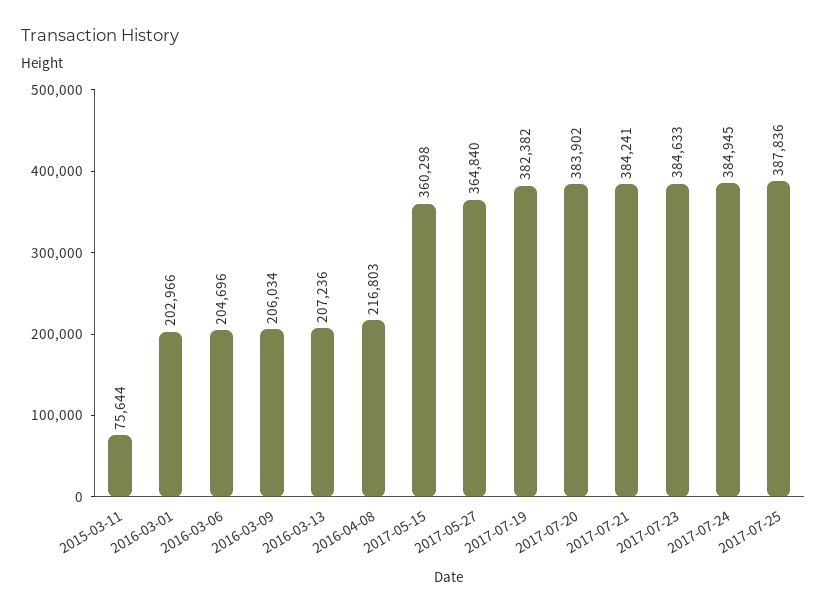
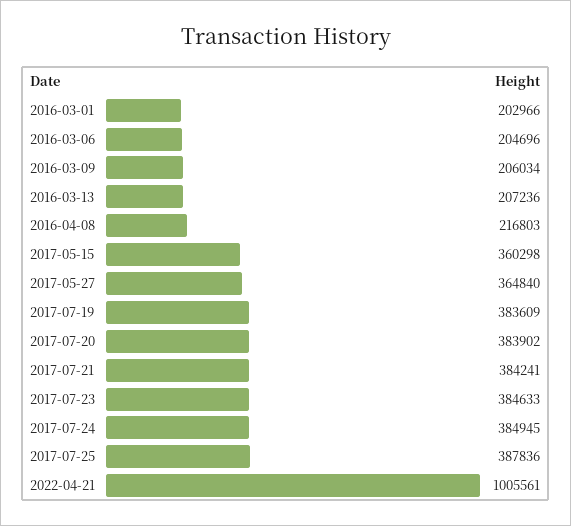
2015-03-11: 75644 -> none
2017-07-19: 382382 -> 383609
2022-04-21: none -> 1005561

